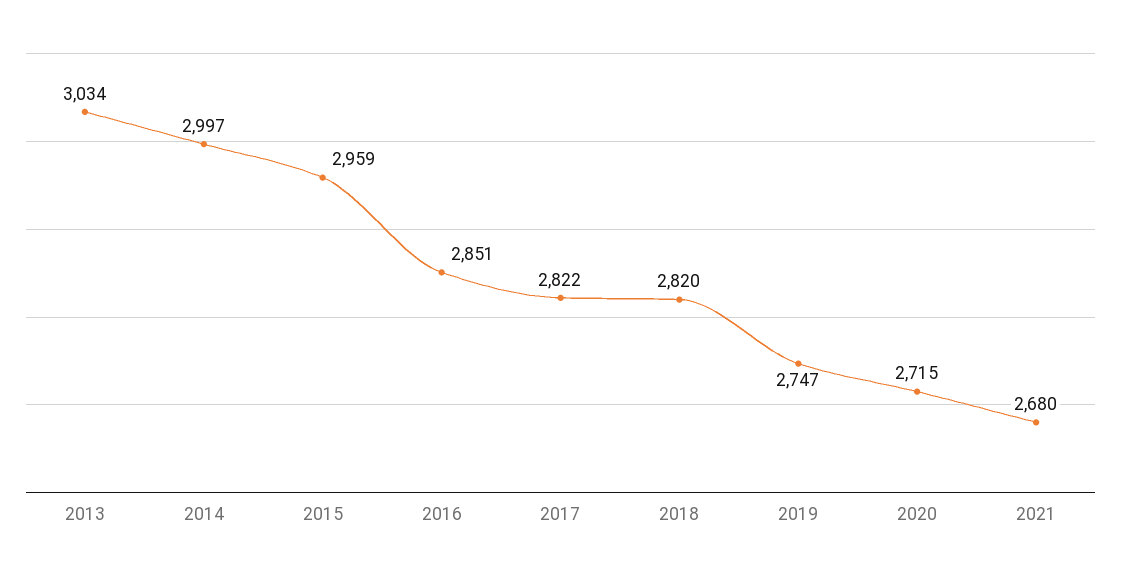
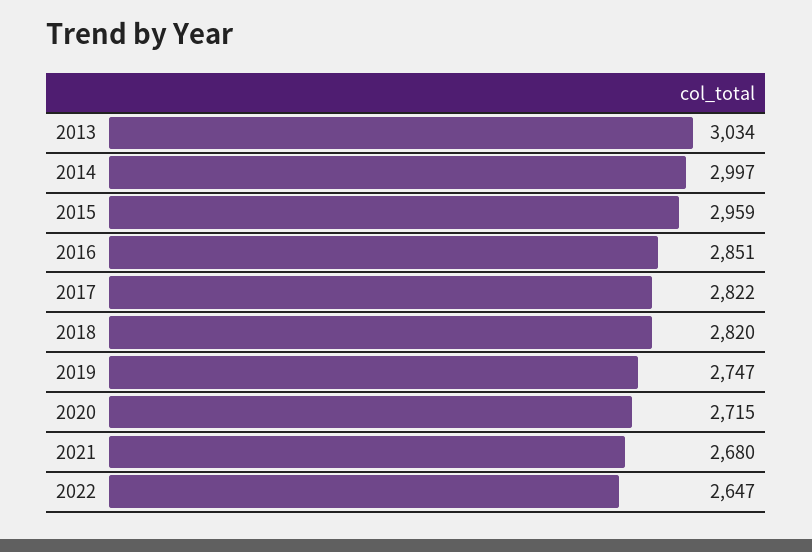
2022: none -> 2647

